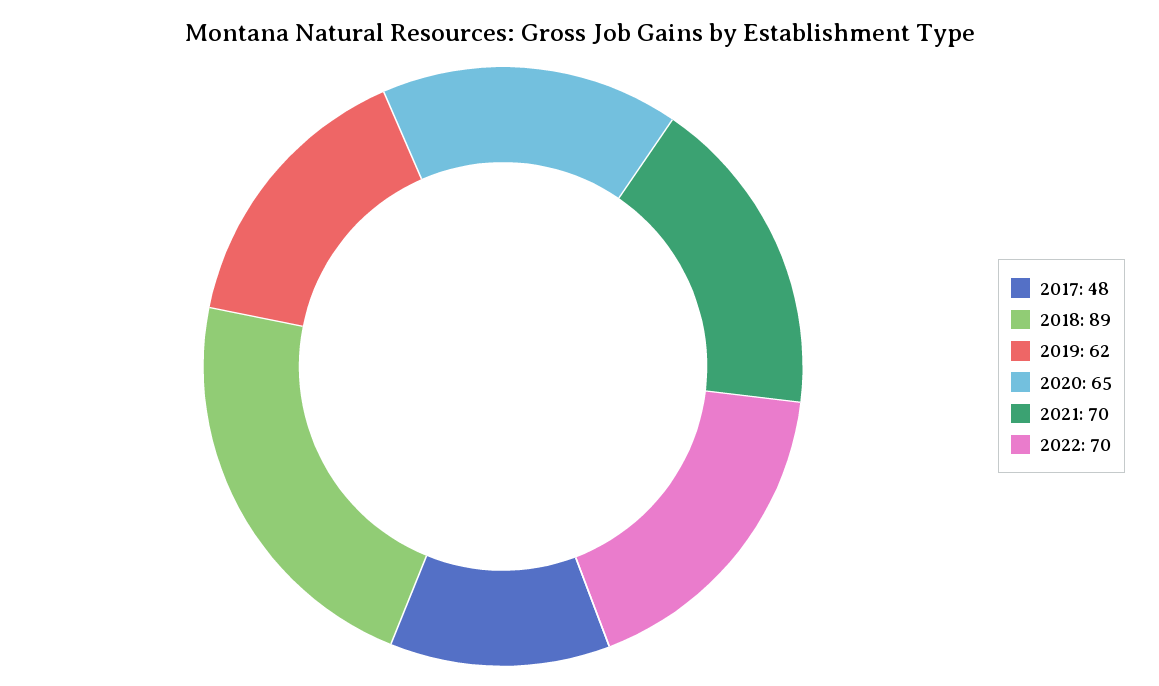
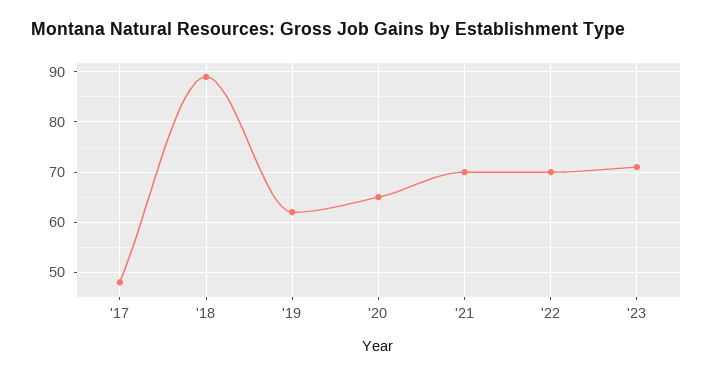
'23: none -> 70

